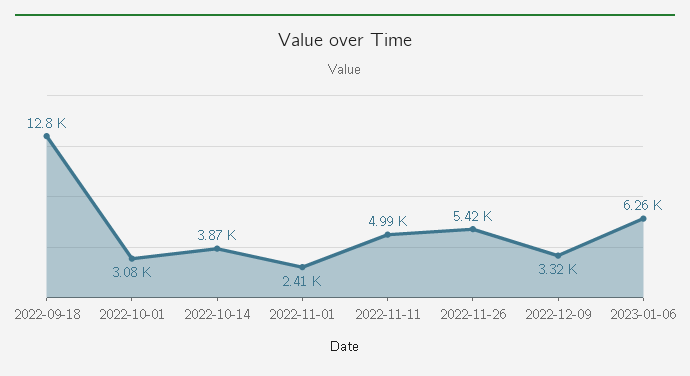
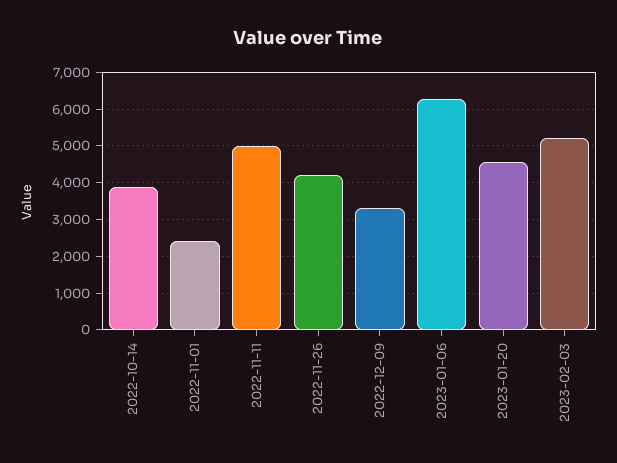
2022-09-18: 12800 -> none
2022-10-01: 3080 -> none
2022-11-26: 5420 -> 4200
2023-01-20: none -> 4600
2023-02-03: none -> 5200

